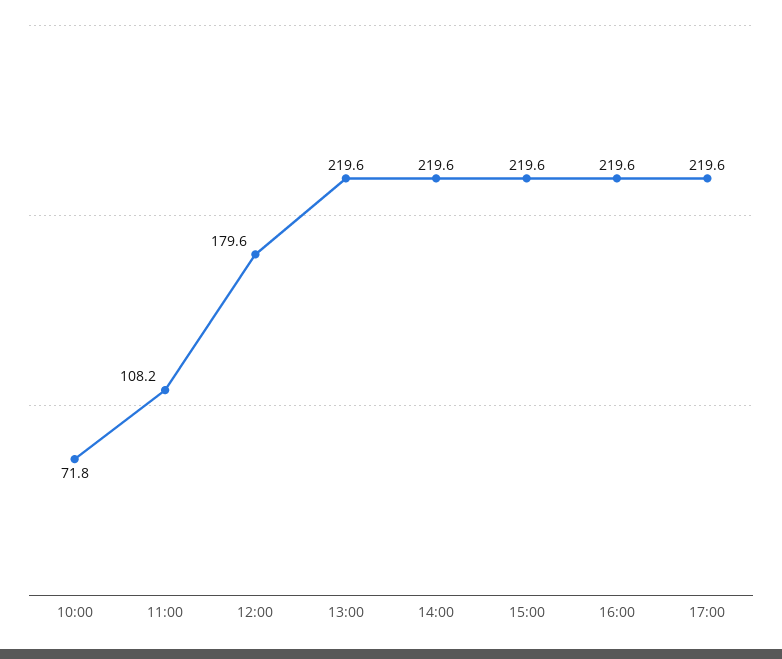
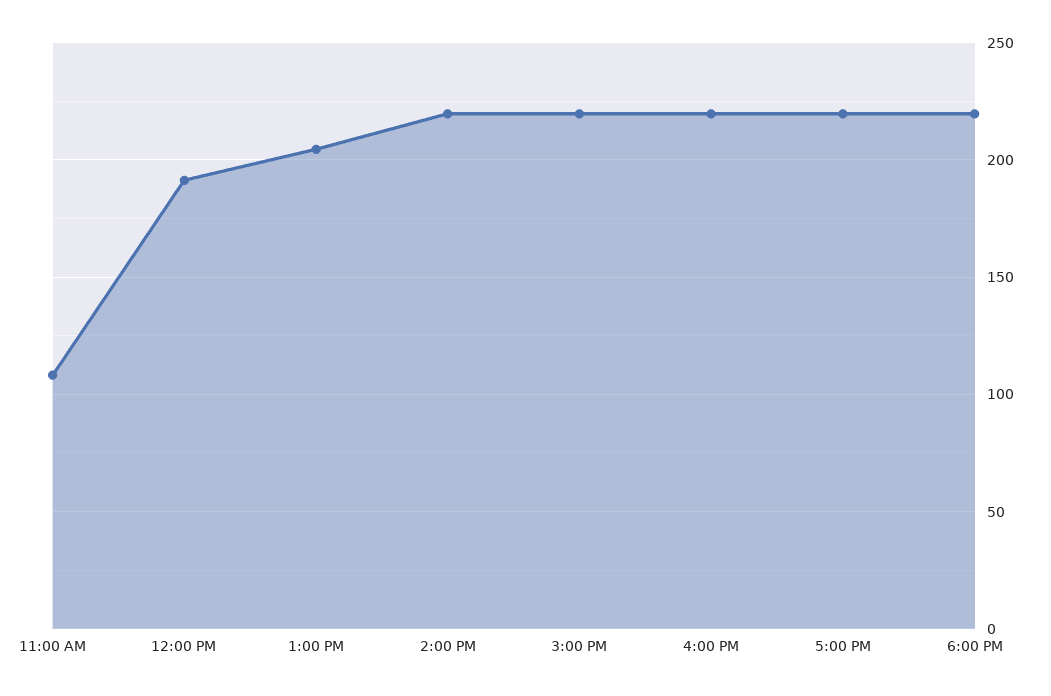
10:00: 71.8 -> none
12:00: 179.6 -> 190
13:00: 219.6 -> 205
6:00 PM: none -> 220

